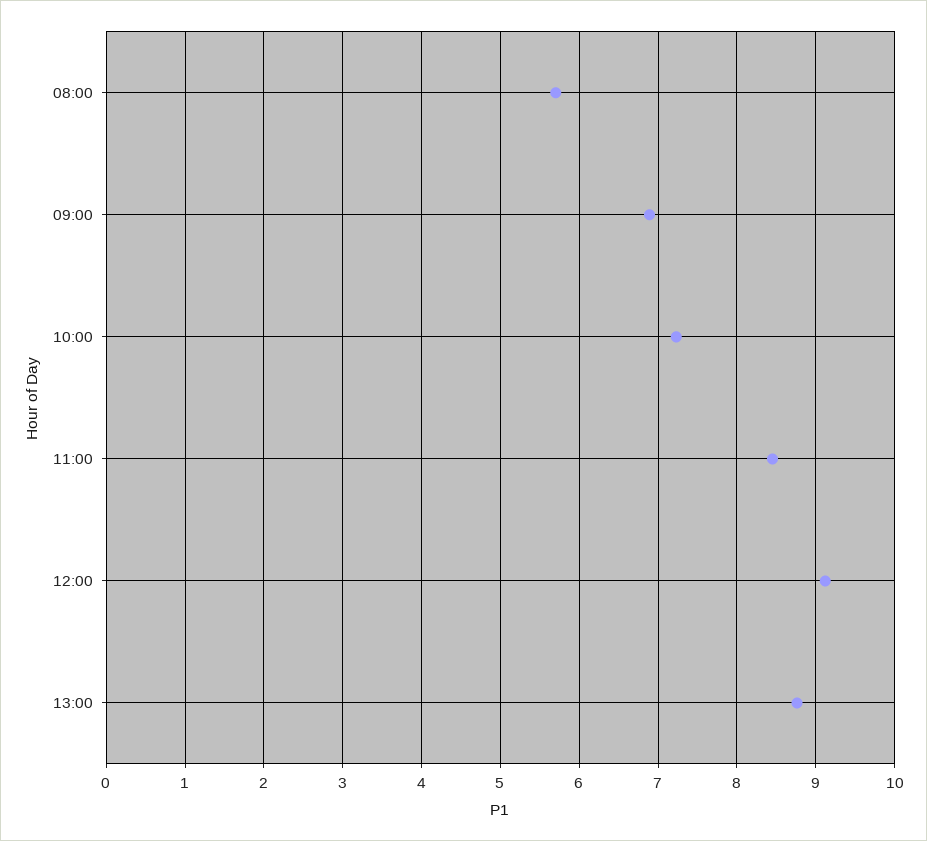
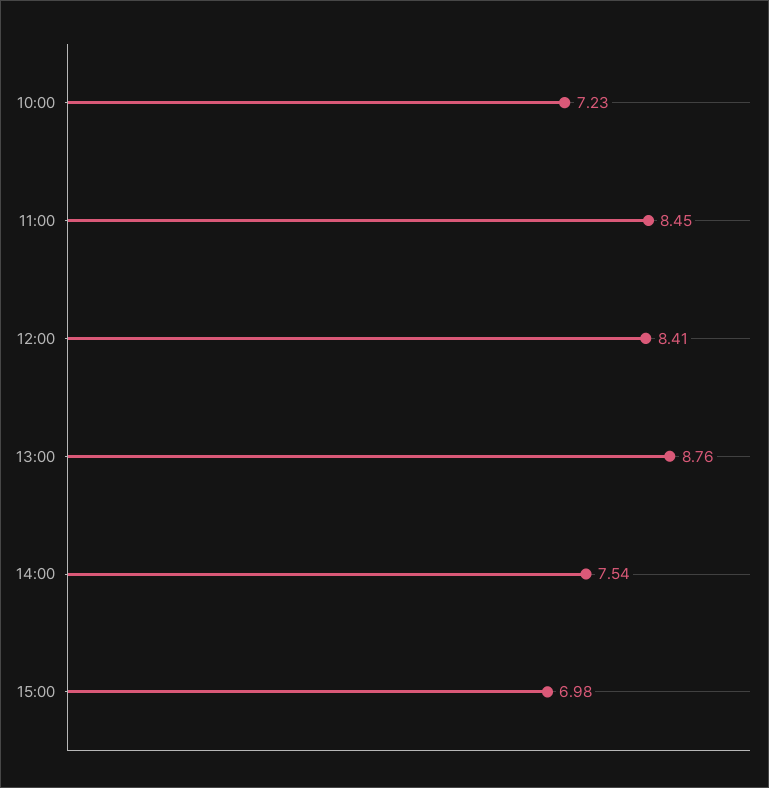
08:00: 5.7 -> none
09:00: 6.9 -> none
12:00: 9.1 -> 8.41
14:00: none -> 7.54
15:00: none -> 6.98

